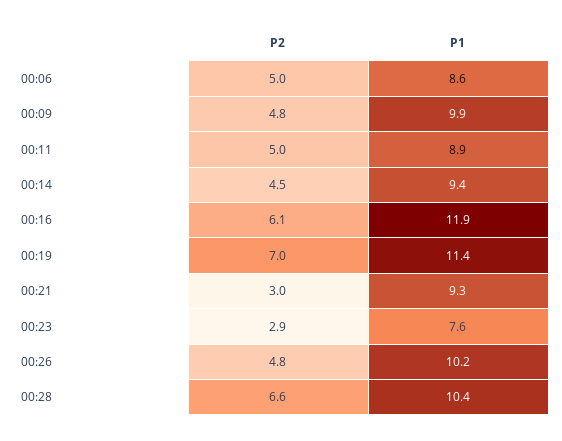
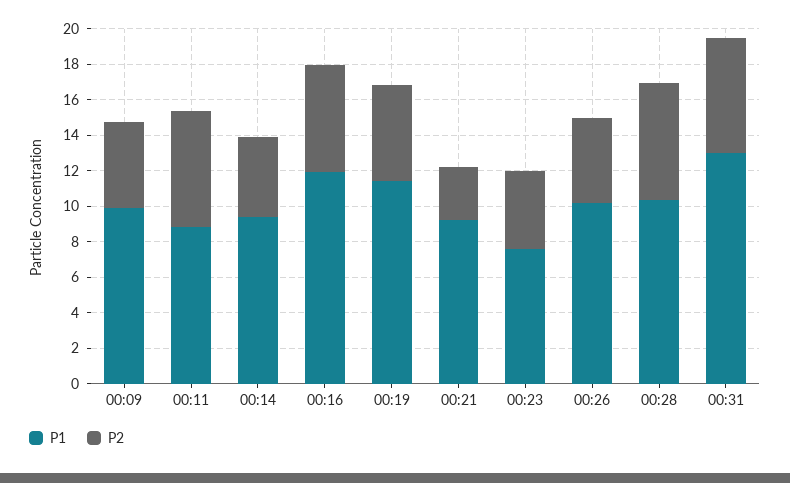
P2, 00:06: 5 -> none
P1, 00:06: 8.6 -> none
P2, 00:11: 5 -> 6.5
P2, 00:19: 7 -> 5.5
P2, 00:23: 2.9 -> 4.5
P1, 00:31: none -> 13
P2, 00:31: none -> 6.5

